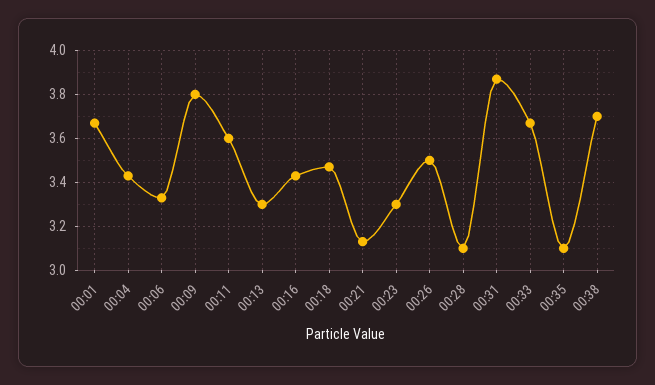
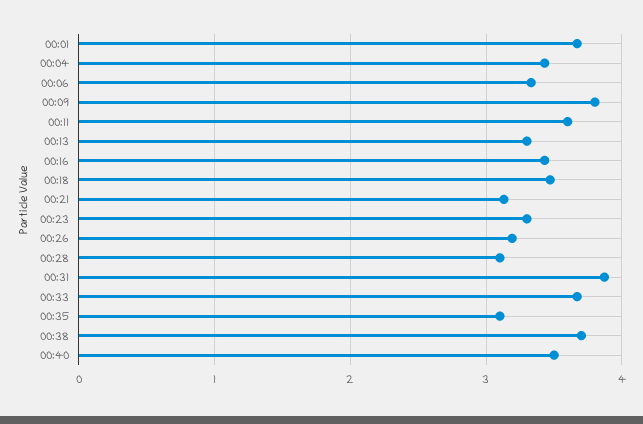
00:26: 3.5 -> 3.2
00:40: none -> 3.5

